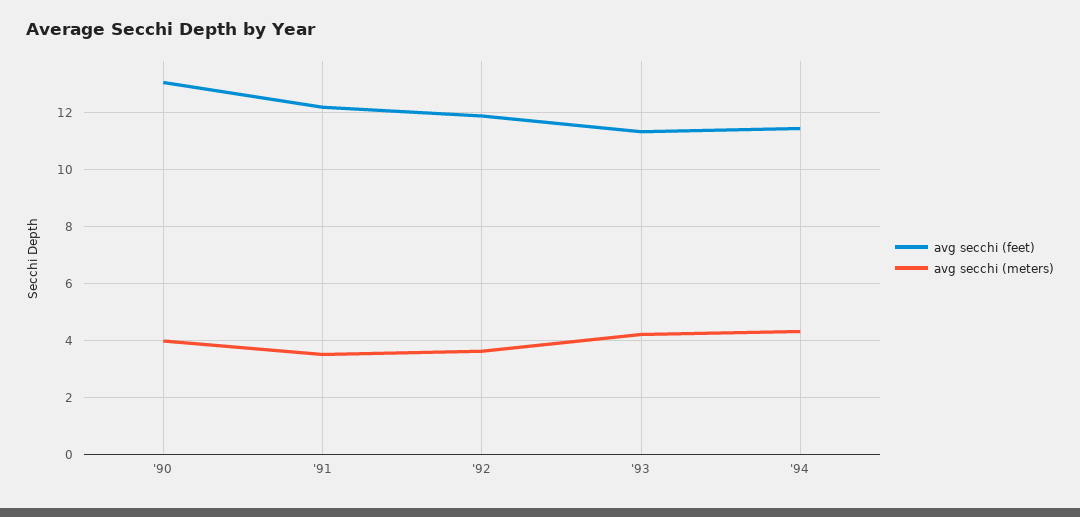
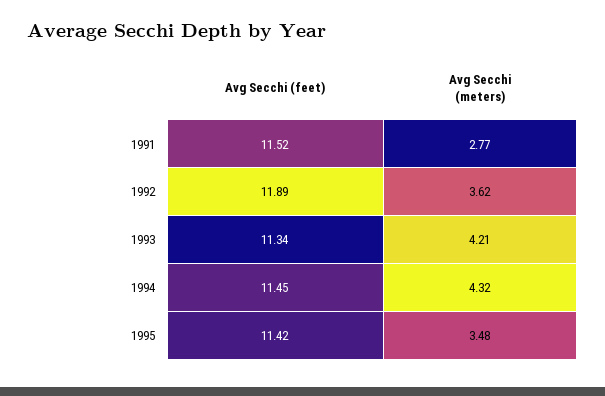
avg secchi (feet), '90: 13 -> none
avg secchi (meters), '90: 4 -> none
avg secchi (feet), '91: 12.25 -> 11.52
avg secchi (meters), '91: 3.5 -> 2.77
avg secchi (feet), 1995: none -> 11.42
avg secchi (meters), 1995: none -> 3.48

